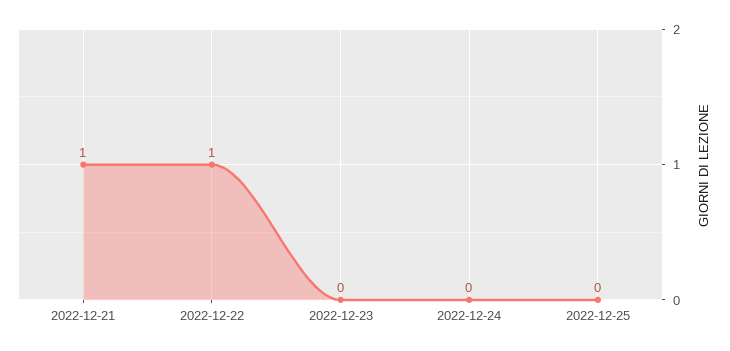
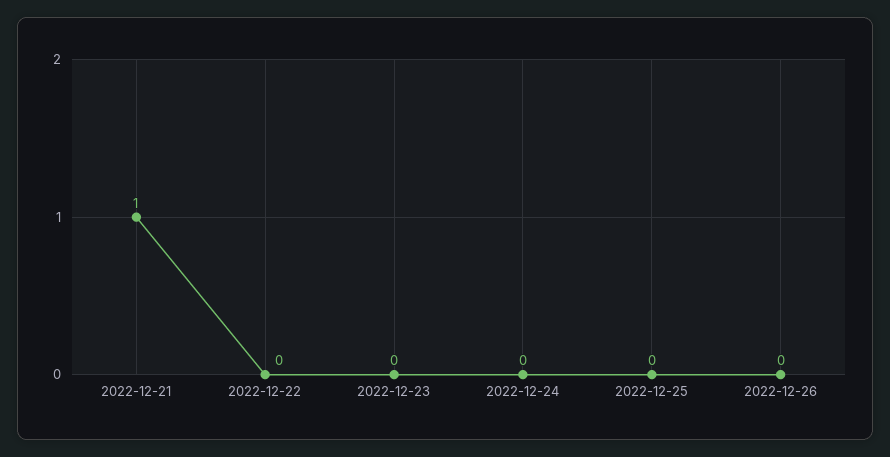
2022-12-22: 1 -> 0
2022-12-26: none -> 0

